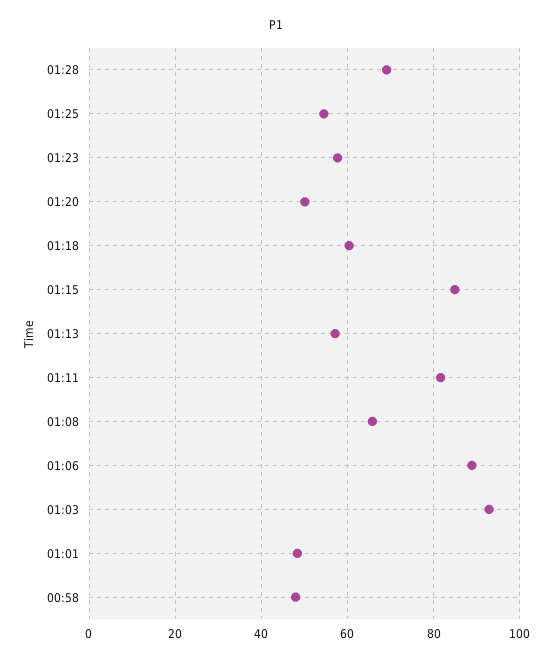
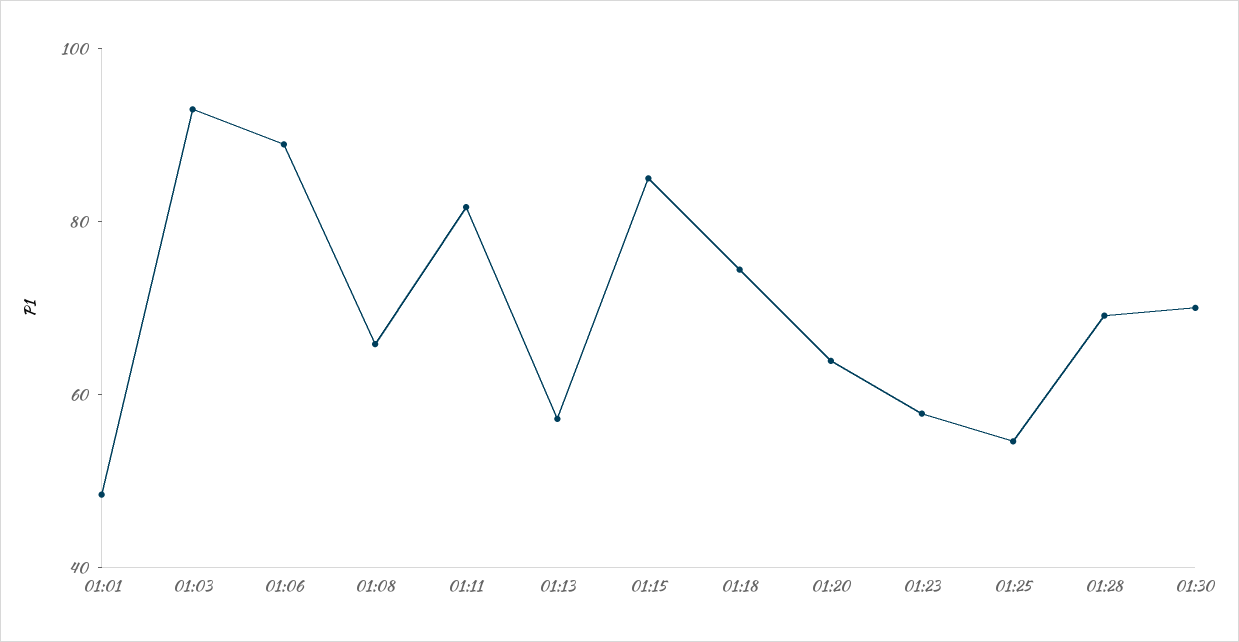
01:20: 50 -> 65
01:18: 60 -> 75
00:58: 48 -> none
01:30: none -> 70

